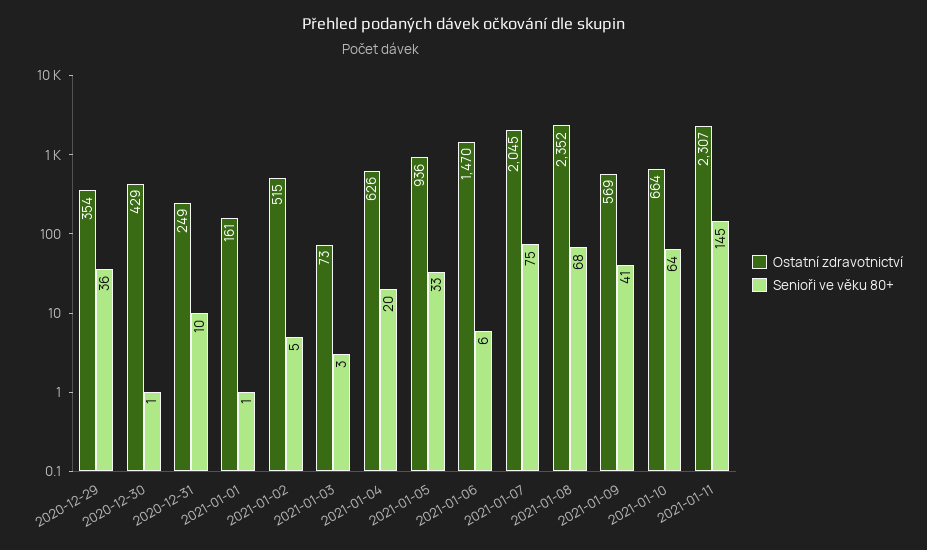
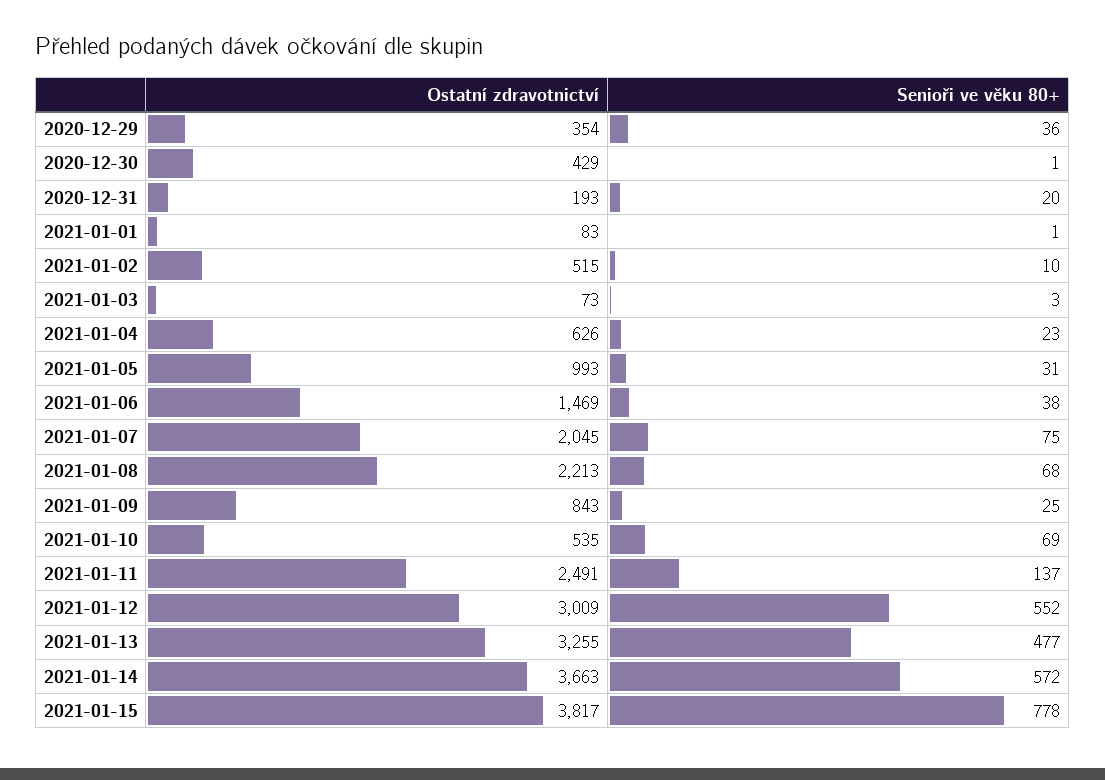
Ostatní zdravotnictví, 2020-12-31: 249 -> 193
Senioři ve věku 80+, 2020-12-31: 10 -> 20
Ostatní zdravotnictví, 2021-01-01: 161 -> 83
Senioři ve věku 80+, 2021-01-02: 5 -> 10
Senioři ve věku 80+, 2021-01-04: 20 -> 23
Ostatní zdravotnictví, 2021-01-05: 936 -> 993
Senioři ve věku 80+, 2021-01-05: 33 -> 31
Ostatní zdravotnictví, 2021-01-06: 1470 -> 1469
Senioři ve věku 80+, 2021-01-06: 6 -> 38
Ostatní zdravotnictví, 2021-01-08: 2352 -> 2213
Ostatní zdravotnictví, 2021-01-09: 569 -> 843
Senioři ve věku 80+, 2021-01-09: 41 -> 25
Ostatní zdravotnictví, 2021-01-10: 664 -> 535
Senioři ve věku 80+, 2021-01-10: 64 -> 69
Ostatní zdravotnictví, 2021-01-11: 2307 -> 2491
Senioři ve věku 80+, 2021-01-11: 145 -> 137
Ostatní zdravotnictví, 2021-01-12: none -> 3009
Senioři ve věku 80+, 2021-01-12: none -> 552
Ostatní zdravotnictví, 2021-01-13: none -> 3255
Senioři ve věku 80+, 2021-01-13: none -> 477
Ostatní zdravotnictví, 2021-01-14: none -> 3663
Senioři ve věku 80+, 2021-01-14: none -> 572
Ostatní zdravotnictví, 2021-01-15: none -> 3817
Senioři ve věku 80+, 2021-01-15: none -> 778

